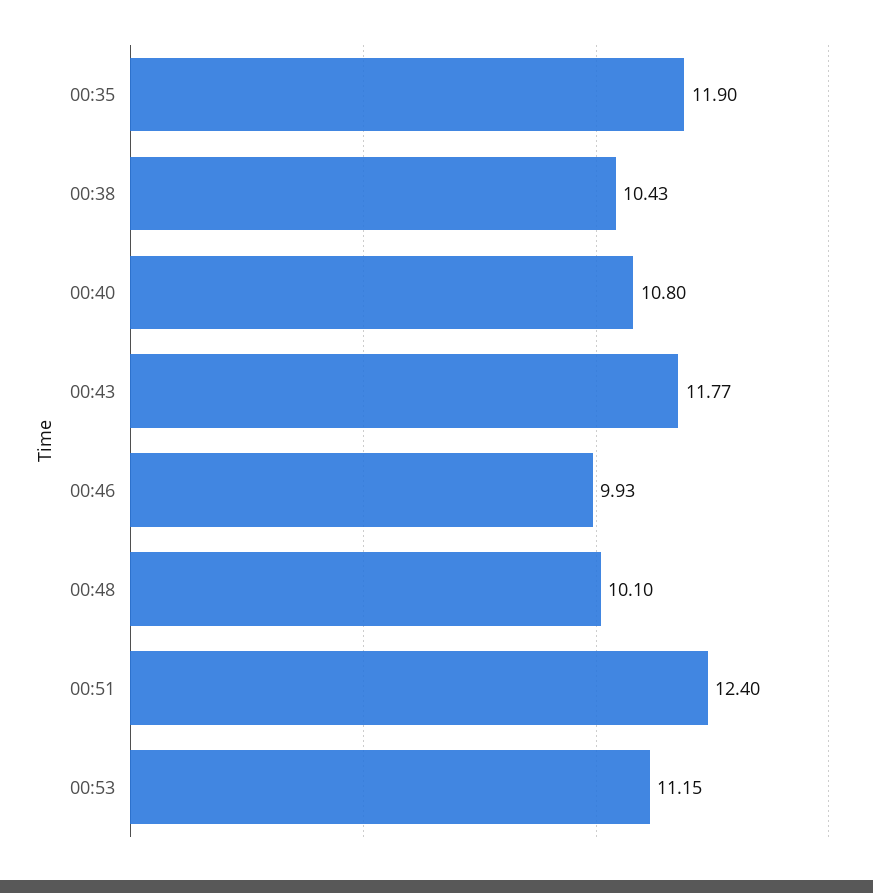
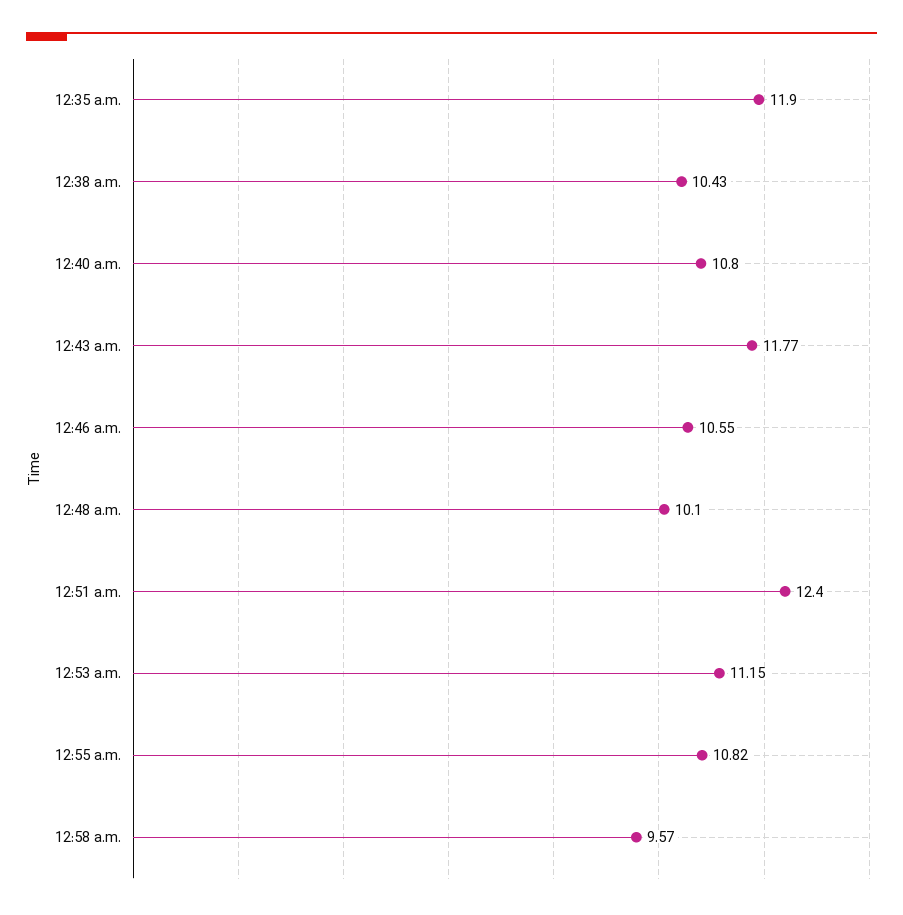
00:46: 9.93 -> 10.55
12:55 a.m.: none -> 10.82
12:58 a.m.: none -> 9.57

